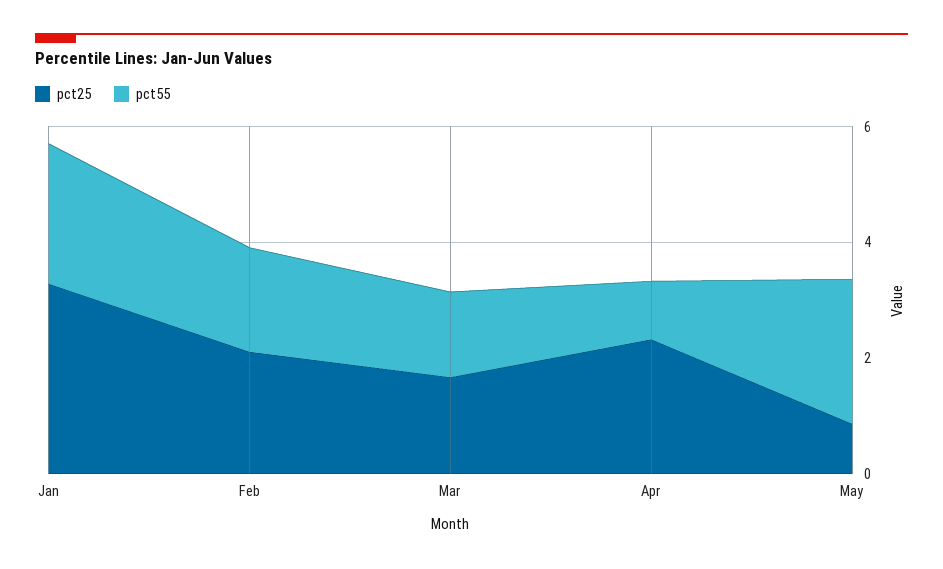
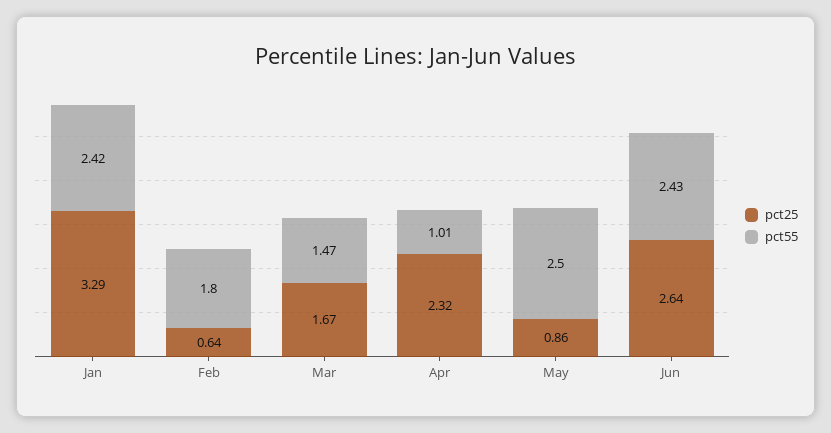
pct25, Feb: 2 -> 0.64
pct25, Jun: none -> 2.64
pct55, Jun: none -> 2.43

